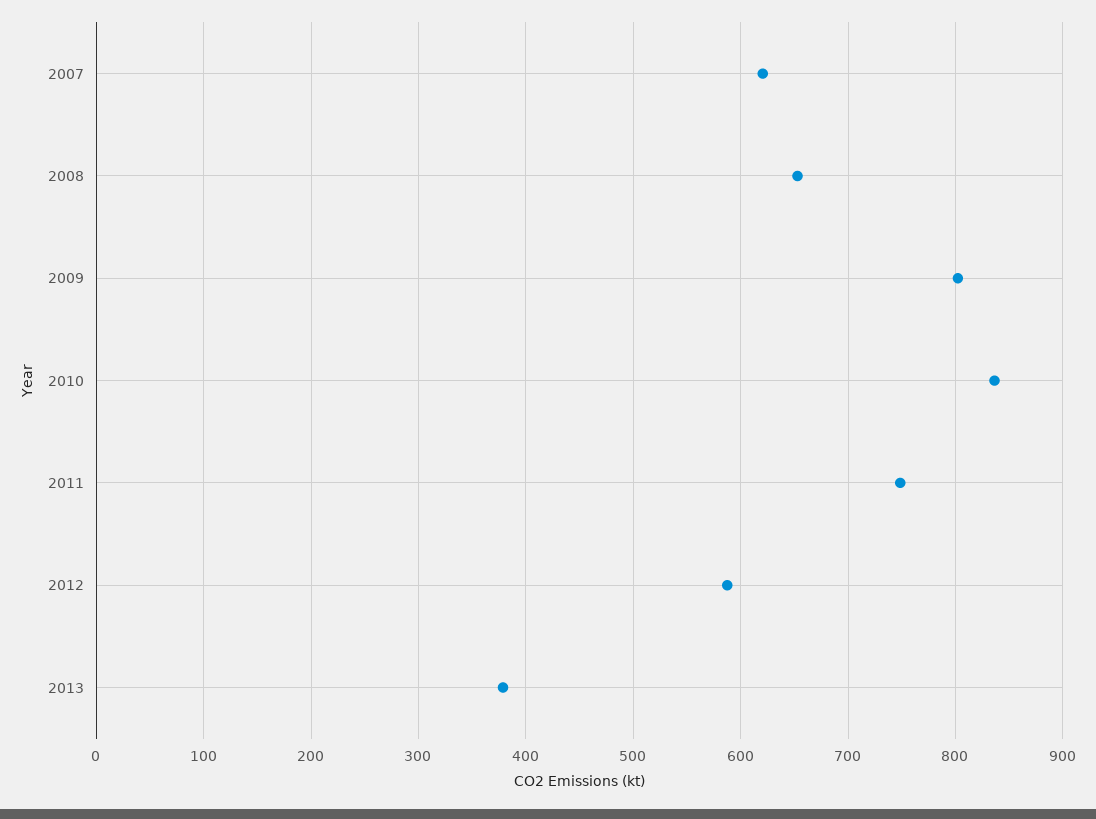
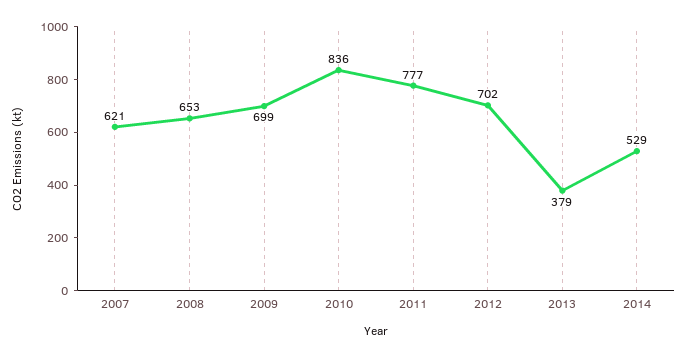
2009: 800 -> 699
2011: 750 -> 777
2012: 590 -> 702
2014: none -> 529

